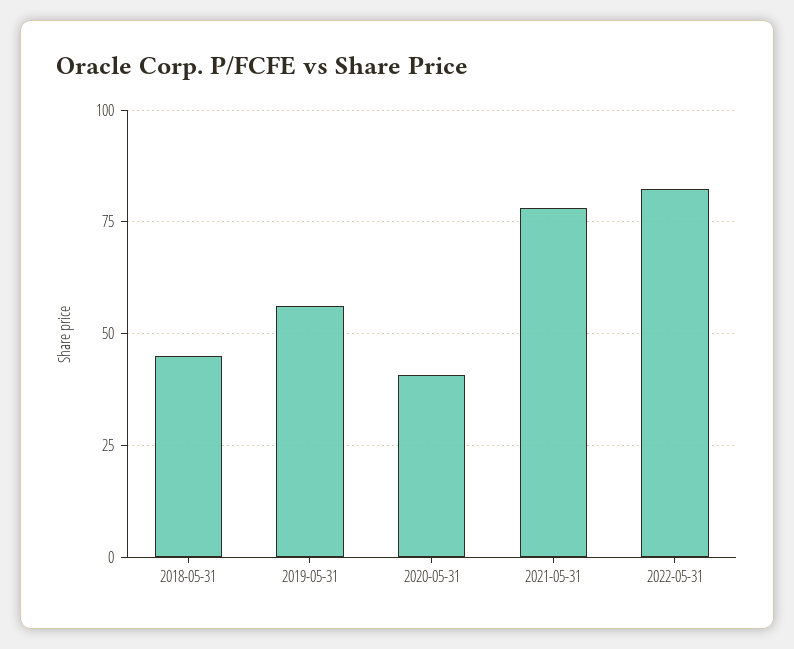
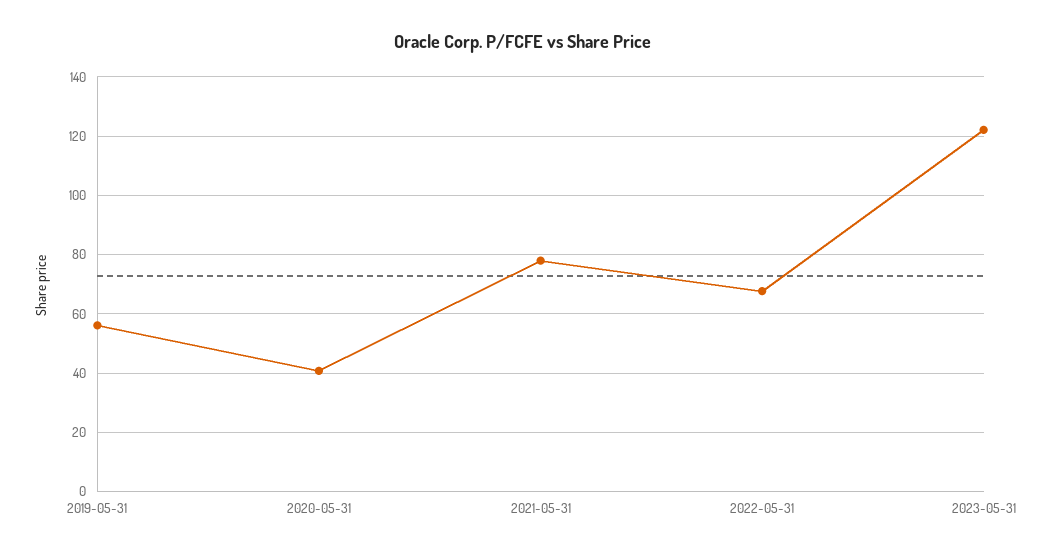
2018-05-31: 45 -> none
2022-05-31: 82.5 -> 67.5
2023-05-31: none -> 122.5

